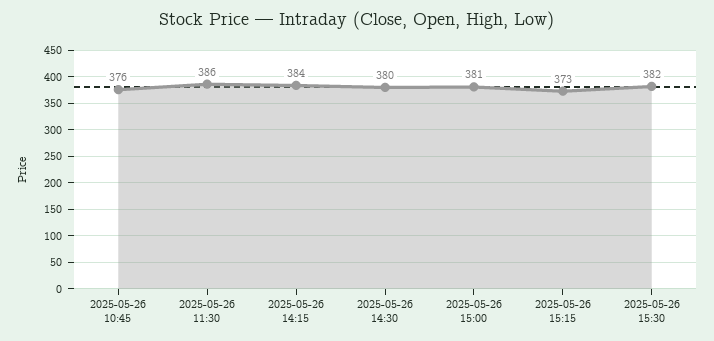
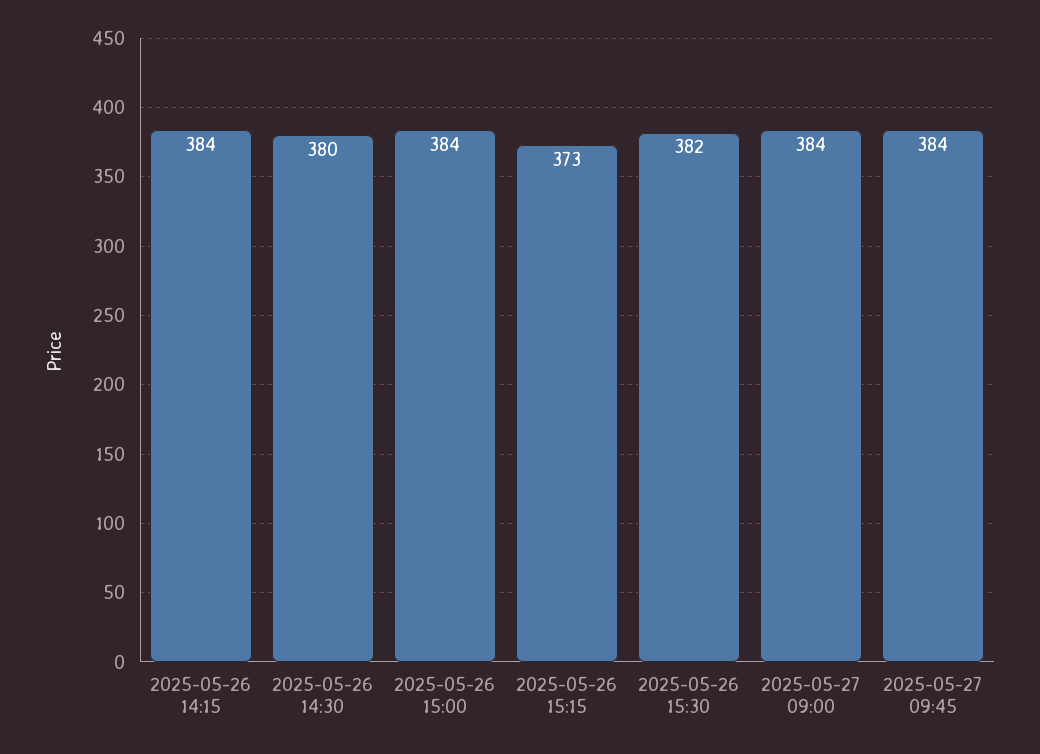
2025-05-26 10:45: 376 -> none
2025-05-26 11:30: 386 -> none
2025-05-26 15:00: 381 -> 384
2025-05-27 09:00: none -> 384
2025-05-27 09:45: none -> 384

